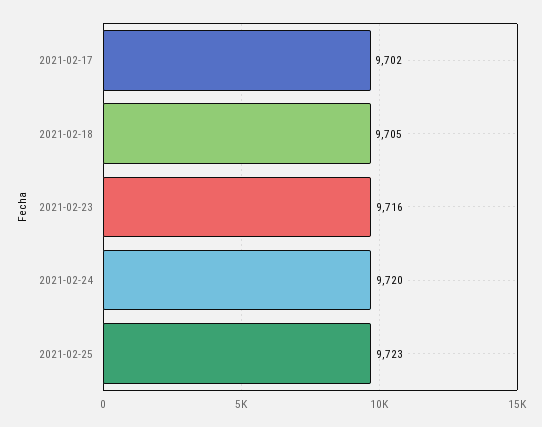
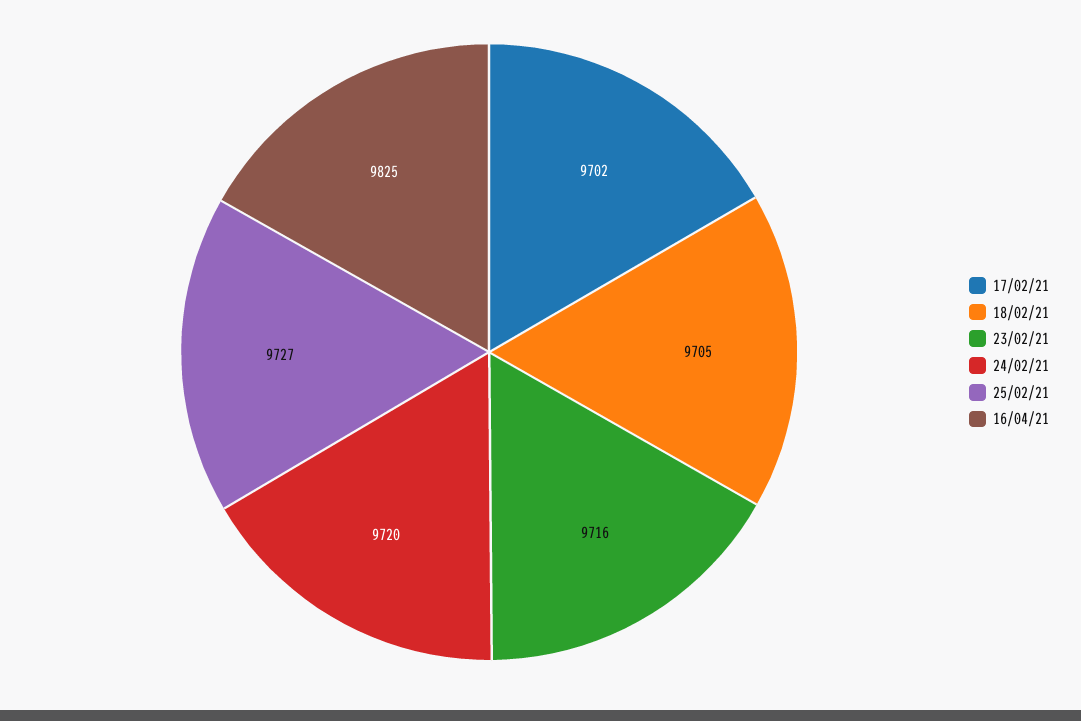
2021-02-25: 9723 -> 9727
16/04/21: none -> 9825

